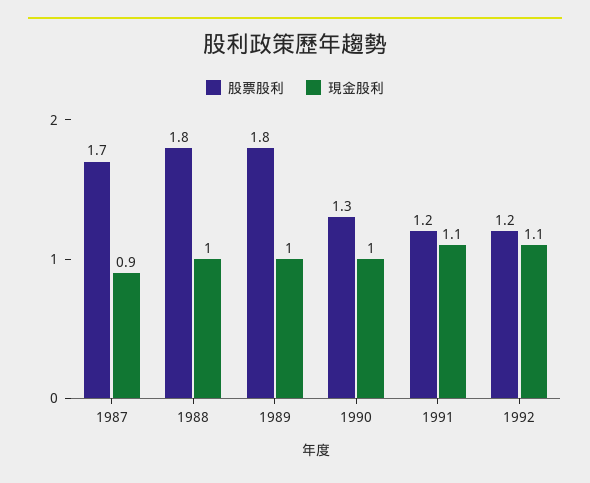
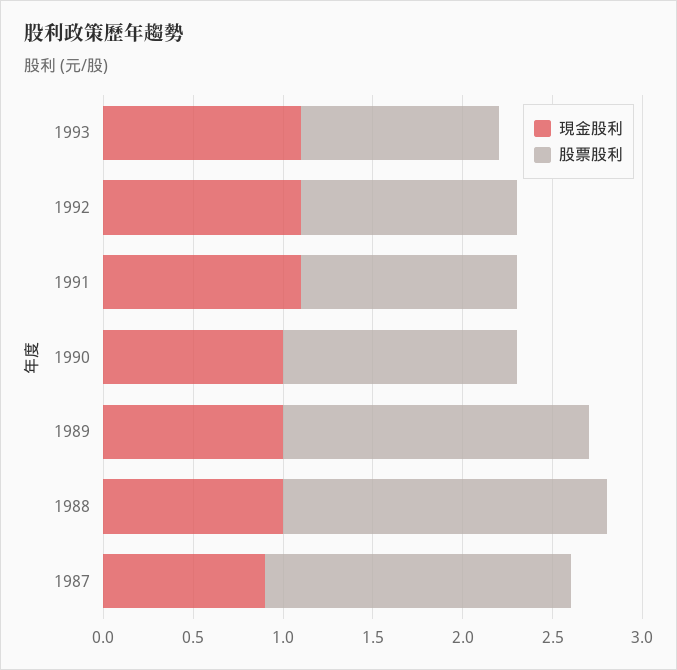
股票股利, 1989: 1.8 -> 1.7
現金股利, 1993: none -> 1.1
股票股利, 1993: none -> 1.1

